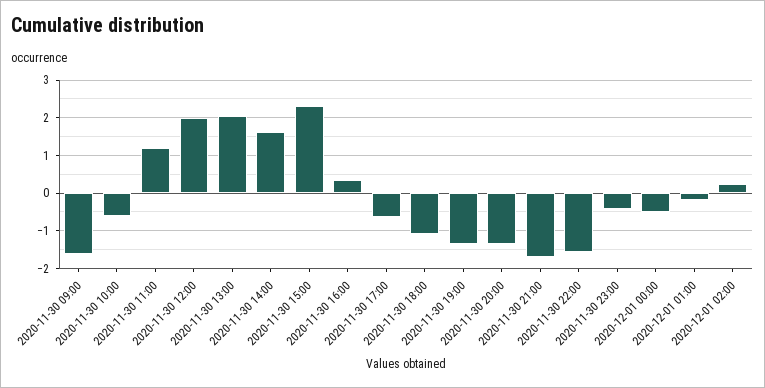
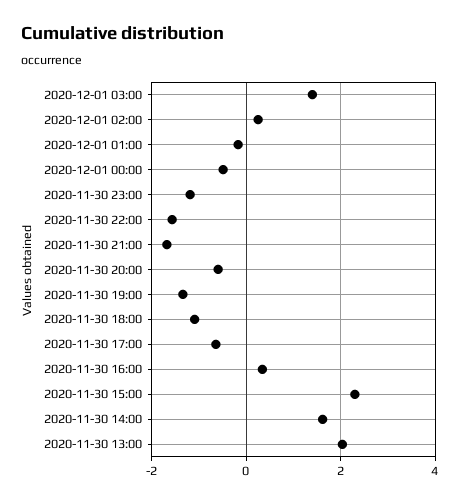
2020-11-30 09:00: -1.6 -> none
2020-11-30 10:00: -0.6 -> none
2020-11-30 11:00: 1.2 -> none
2020-11-30 12:00: 2 -> none
2020-11-30 20:00: -1.4 -> -0.6
2020-11-30 23:00: -0.4 -> -1.2
2020-12-01 03:00: none -> 1.4

